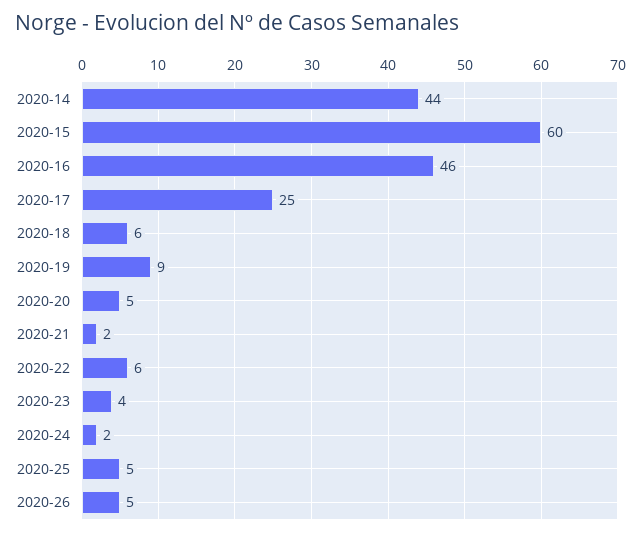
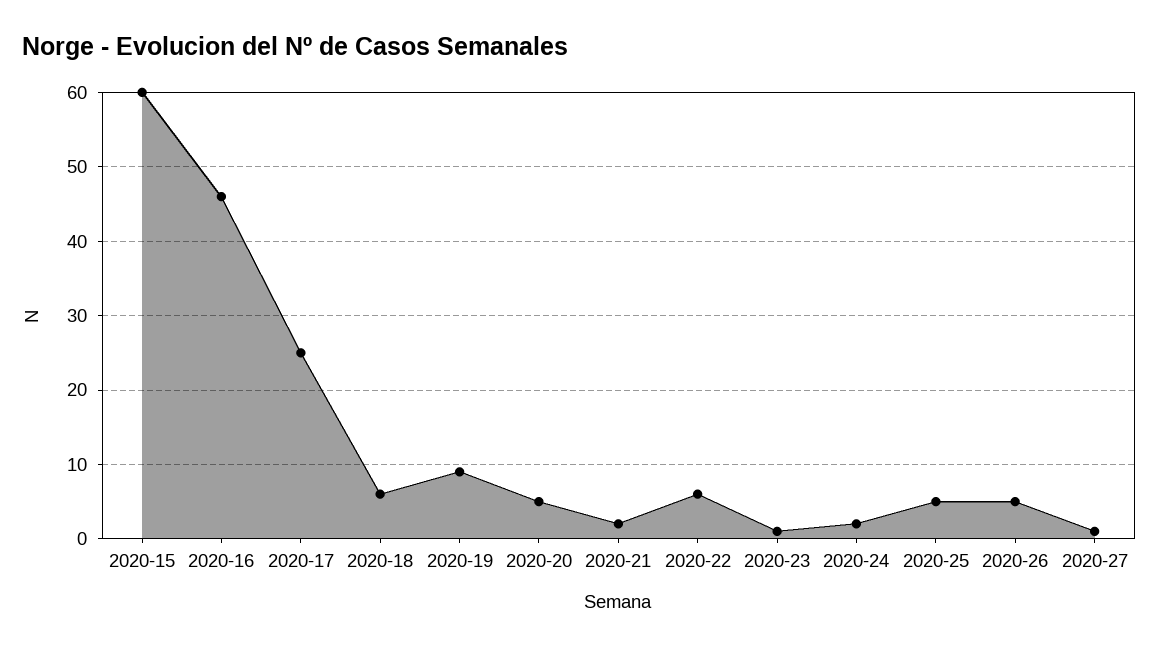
2020-14: 44 -> none
2020-23: 4 -> 1
2020-27: none -> 1

